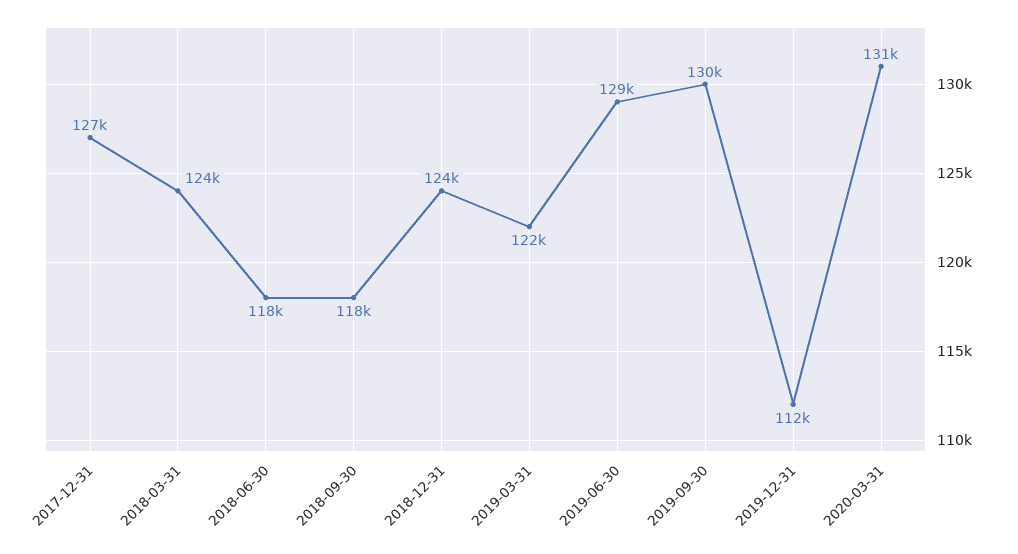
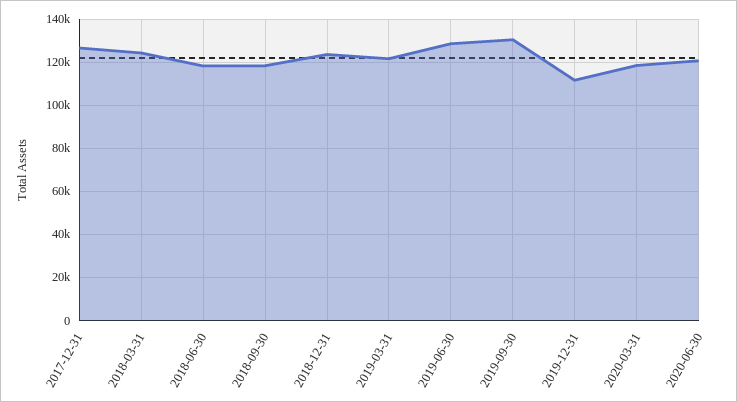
2020-03-31: 131000 -> 120000
2020-06-30: none -> 120000

